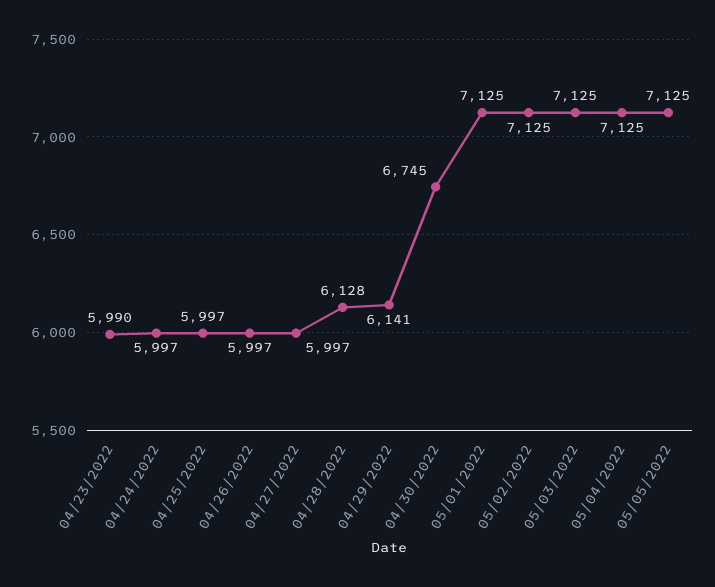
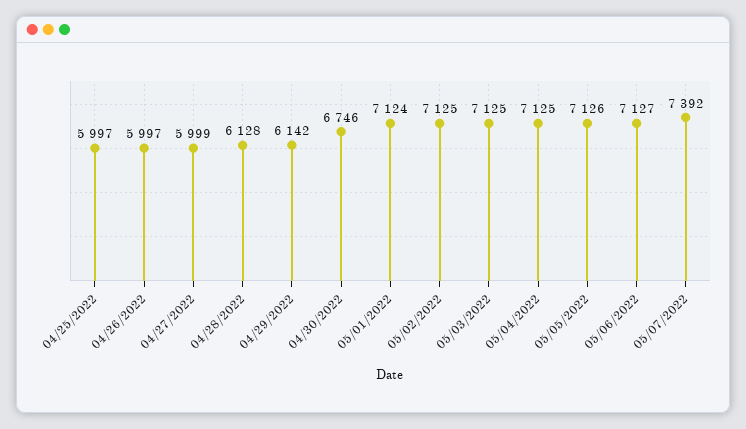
04/23/2022: 5990 -> none
04/24/2022: 5997 -> none
04/27/2022: 5997 -> 5999
04/29/2022: 6141 -> 6142
04/30/2022: 6745 -> 6746
05/01/2022: 7125 -> 7124
05/05/2022: 7125 -> 7126
05/06/2022: none -> 7127
05/07/2022: none -> 7392

